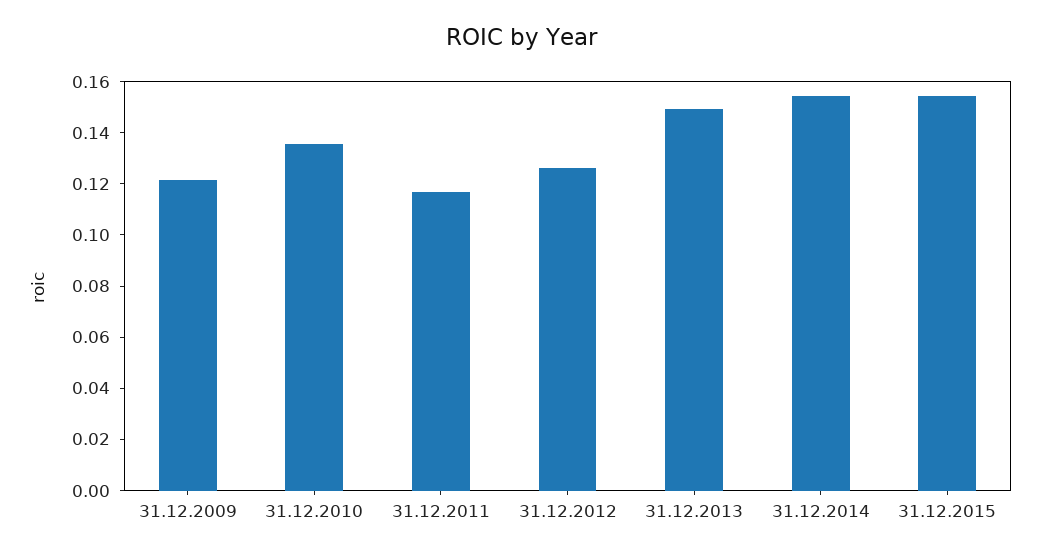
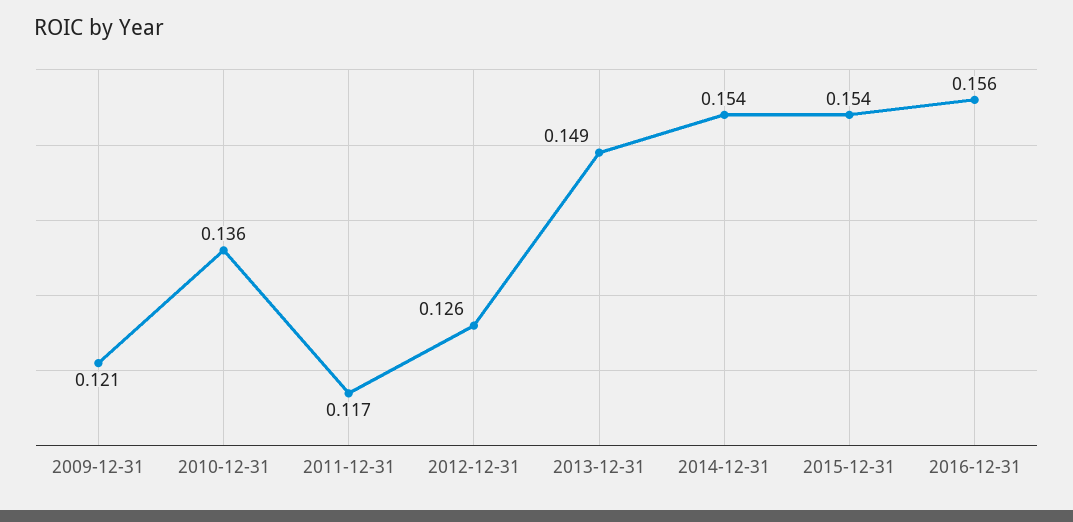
2016-12-31: none -> 0.156

